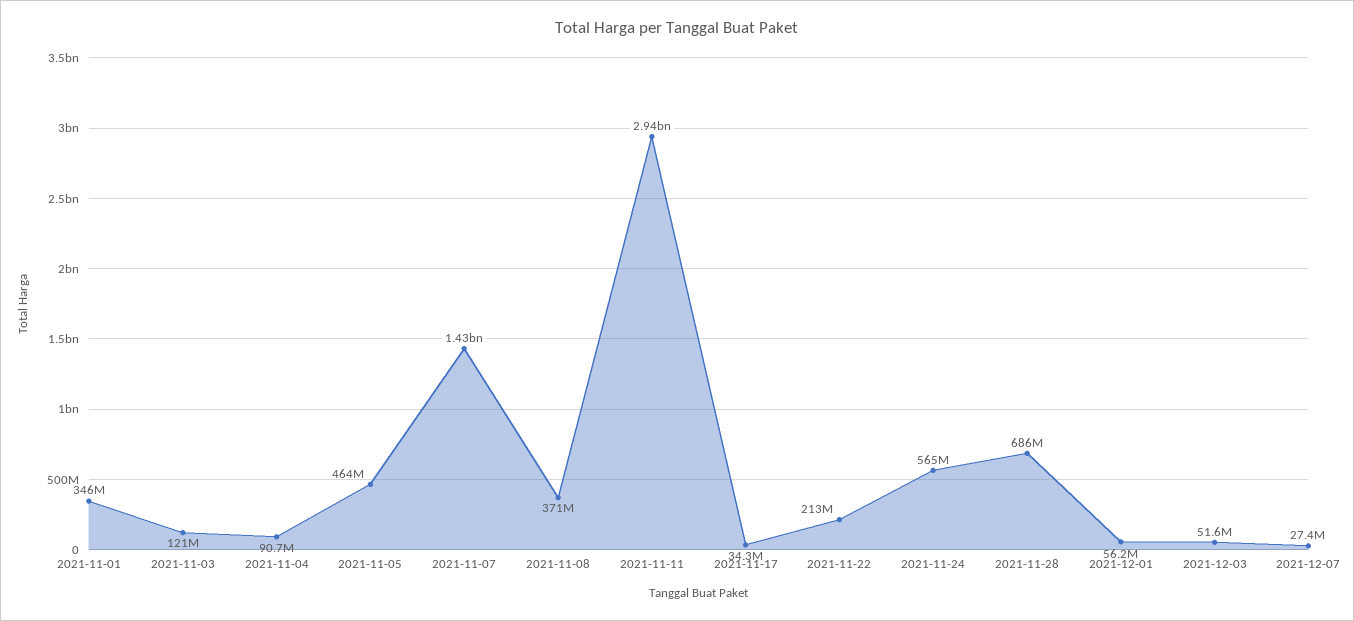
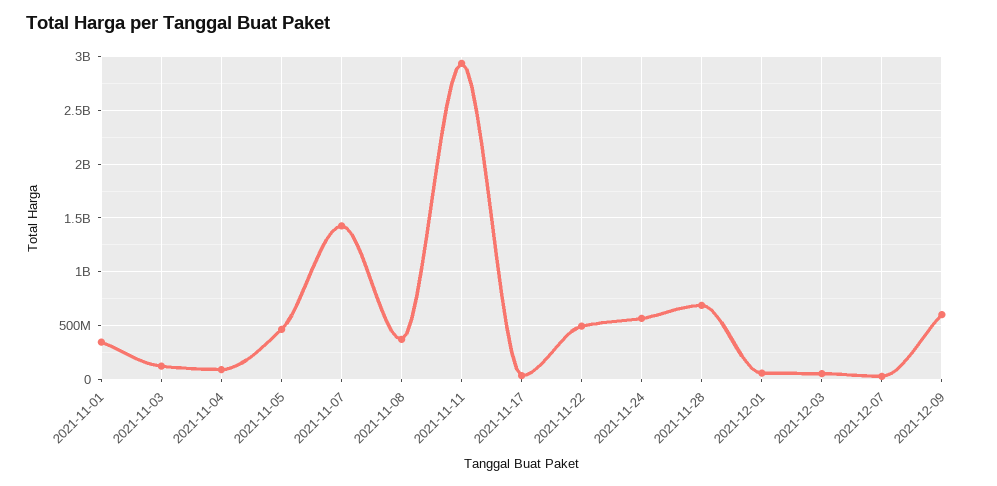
2021-11-22: 213000000 -> 500000000
2021-12-09: none -> 600000000

